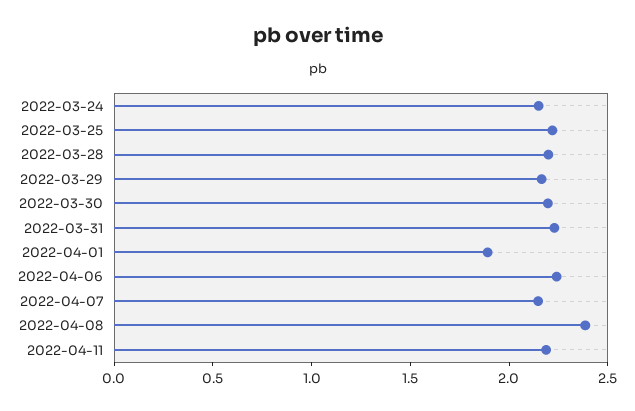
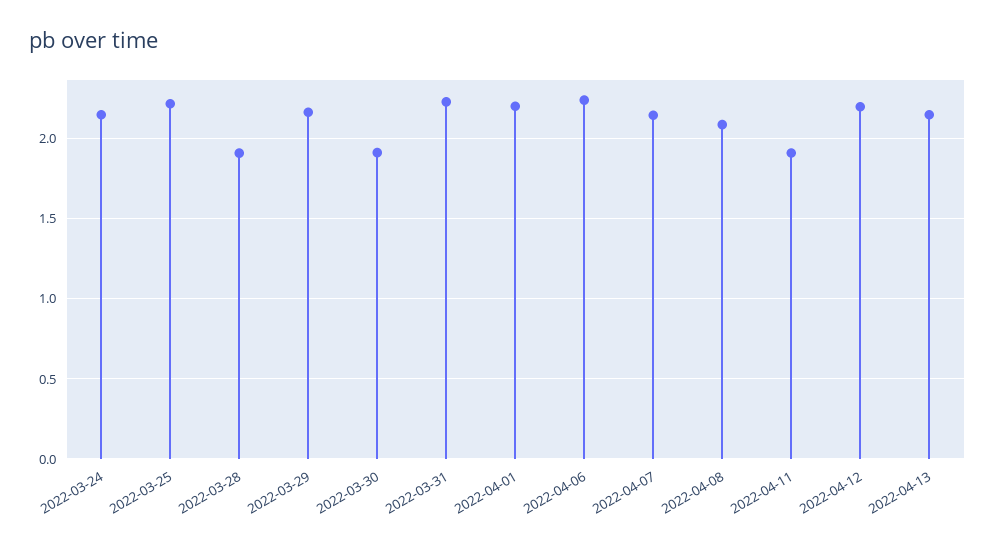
2022-03-28: 2.2 -> 1.9
2022-03-30: 2.2 -> 1.9
2022-04-01: 1.9 -> 2.2
2022-04-08: 2.4 -> 2.1
2022-04-11: 2.2 -> 1.9
2022-04-12: none -> 2.2
2022-04-13: none -> 2.15

